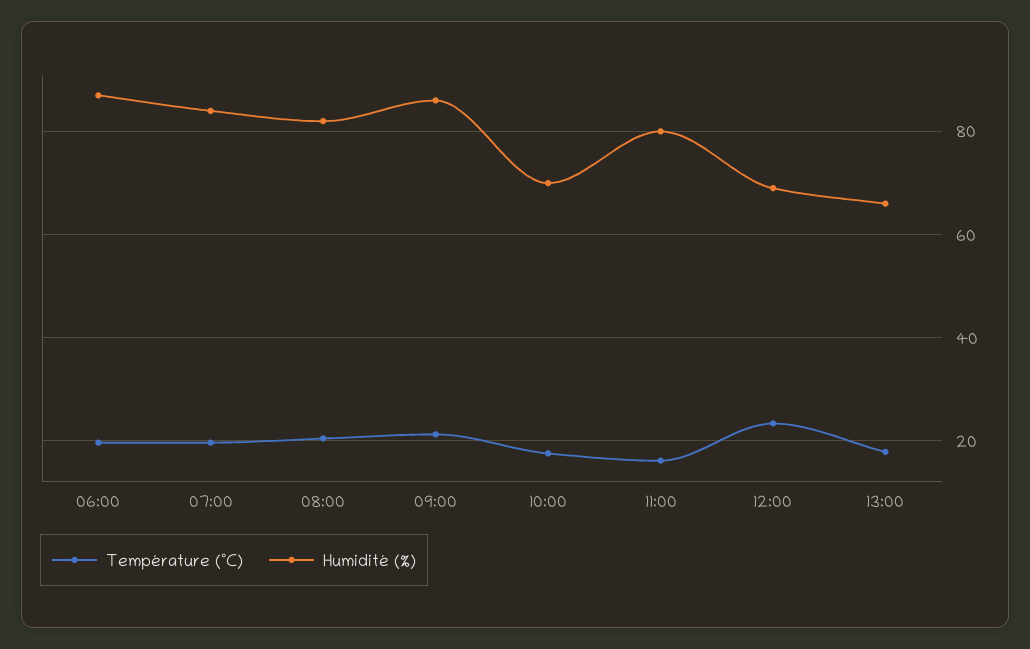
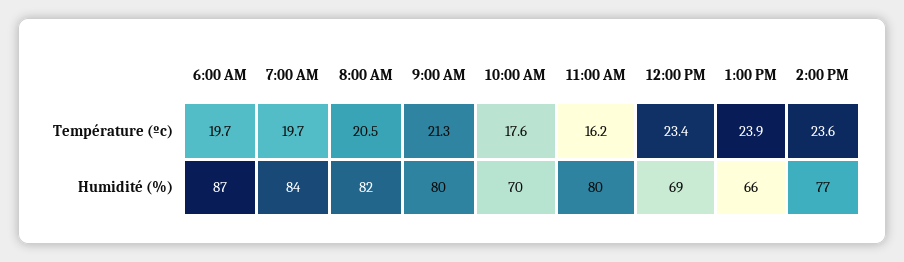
Humidité (%), 09:00: 86 -> 80
Température (ºC), 13:00: 18 -> 23.9
Température (ºC), 2:00 PM: none -> 23.6
Humidité (%), 2:00 PM: none -> 77

